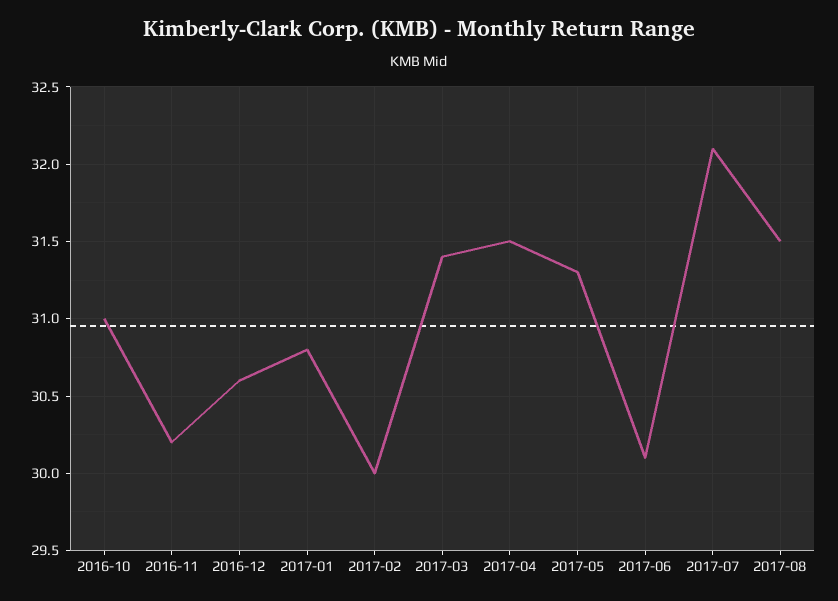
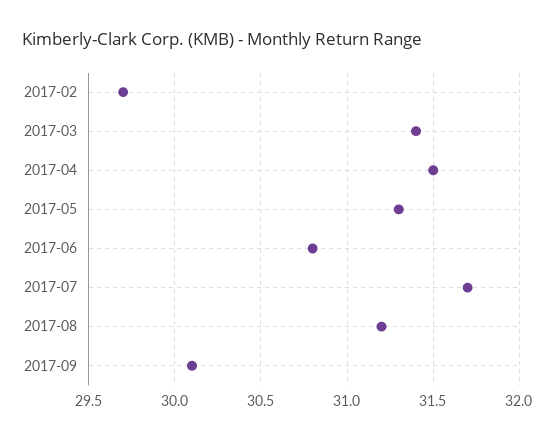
2016-10: 31 -> none
2016-11: 30.2 -> none
2016-12: 30.6 -> none
2017-01: 30.8 -> none
2017-02: 30 -> 29.7
2017-06: 30.1 -> 30.8
2017-07: 32.1 -> 31.7
2017-08: 31.5 -> 31.2
2017-09: none -> 30.1

